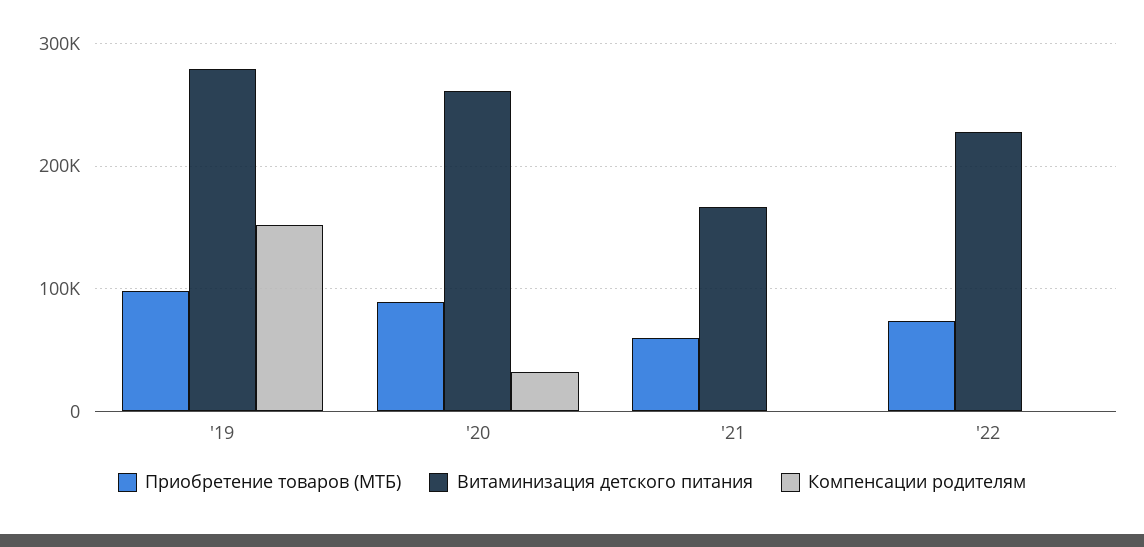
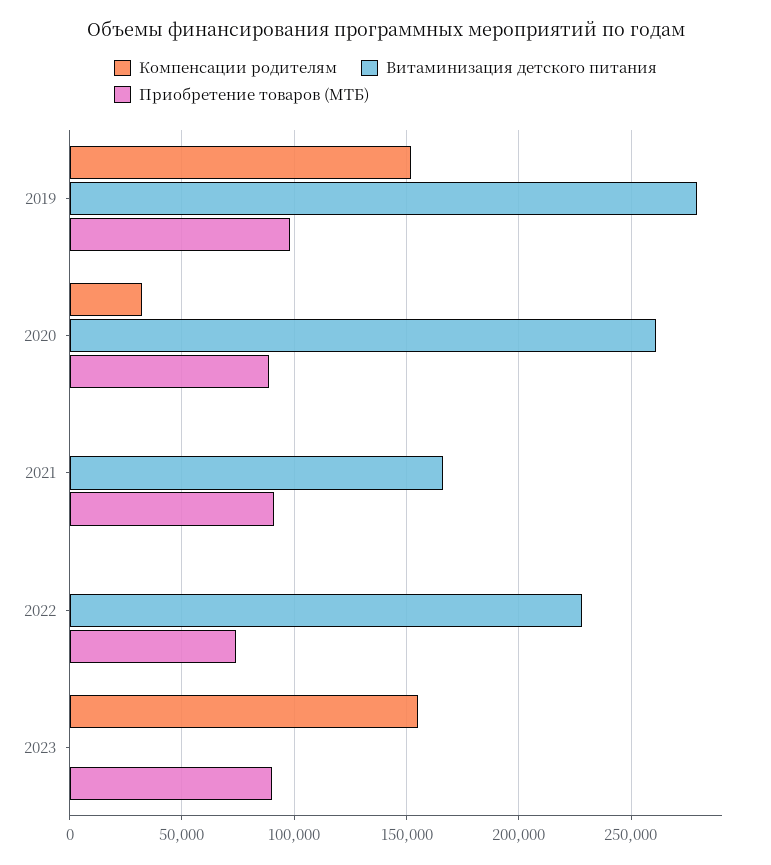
Приобретение товаров (МТБ), '21: 60000 -> 90000
Компенсации родителям, 2023: none -> 155000
Витаминизация детского питания, 2023: none -> 0
Приобретение товаров (МТБ), 2023: none -> 90000

